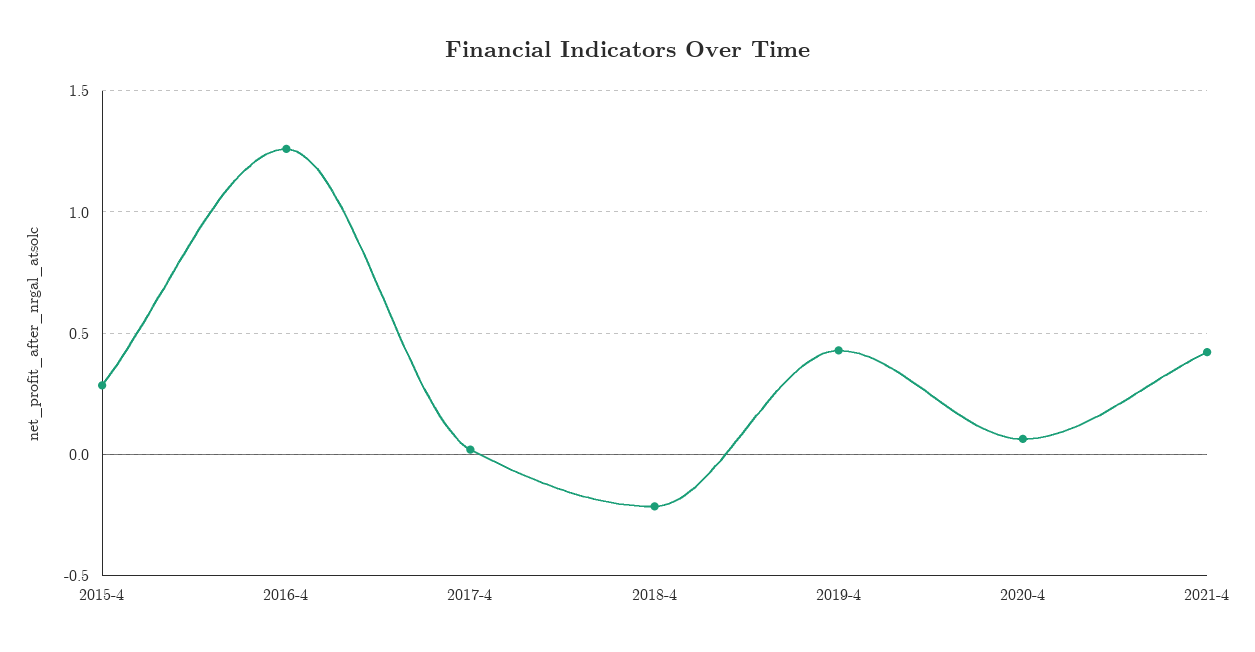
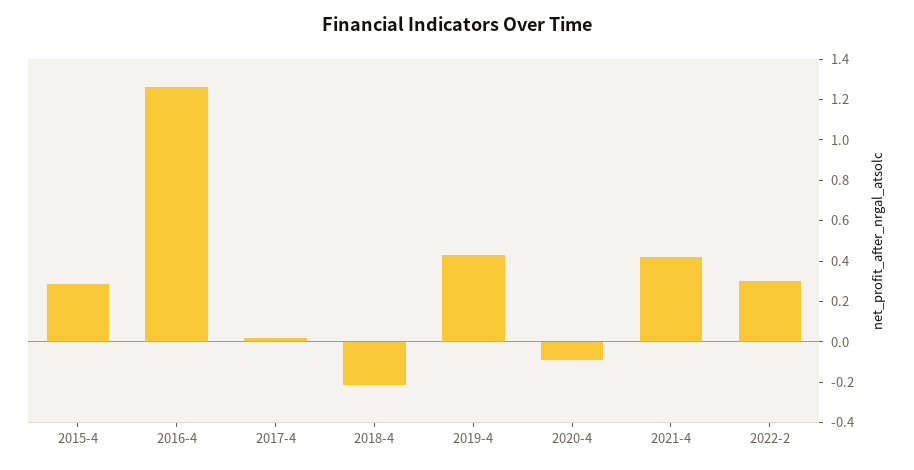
2020-4: 0.05 -> -0.1
2022-2: none -> 0.3

